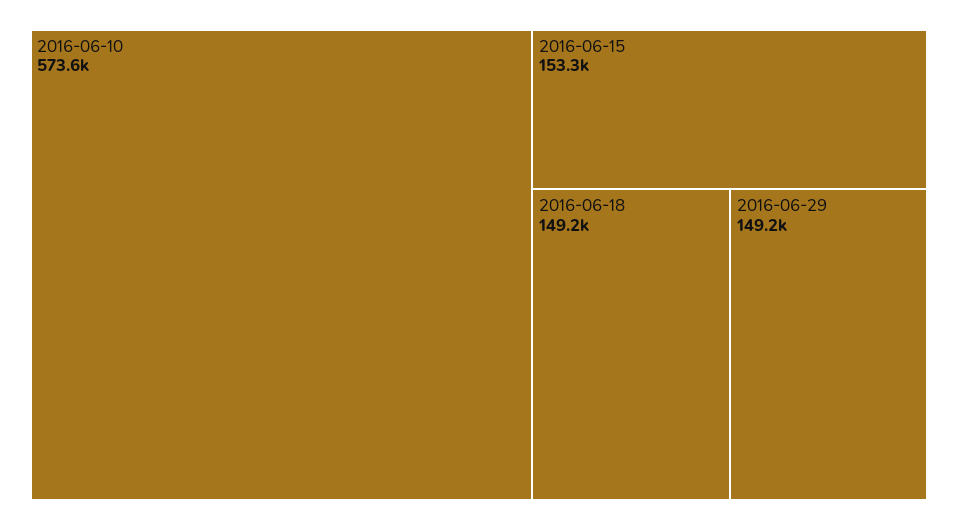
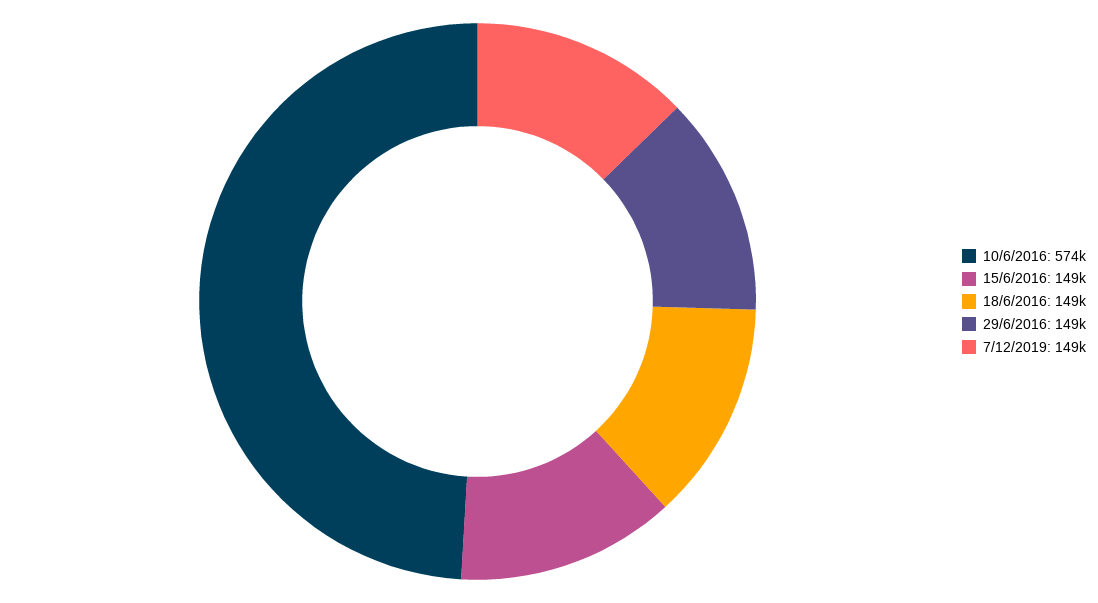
2016-06-15: 153300 -> 149000
7/12/2019: none -> 149000

